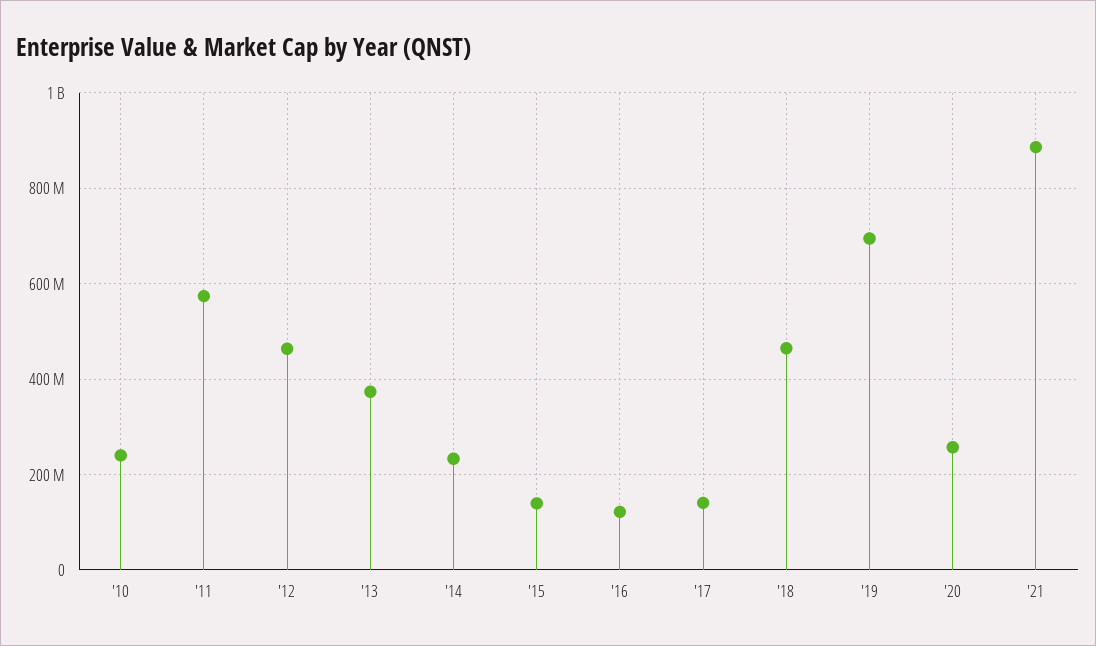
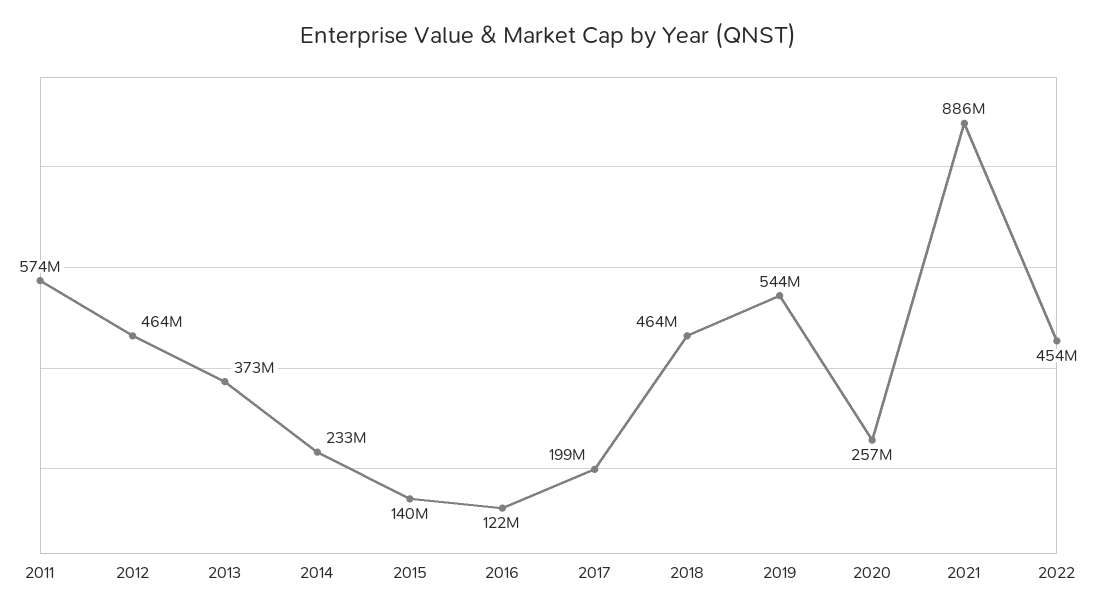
'10: 240000000 -> none
'17: 140000000 -> 199000000
'19: 700000000 -> 544000000
2022: none -> 454000000

